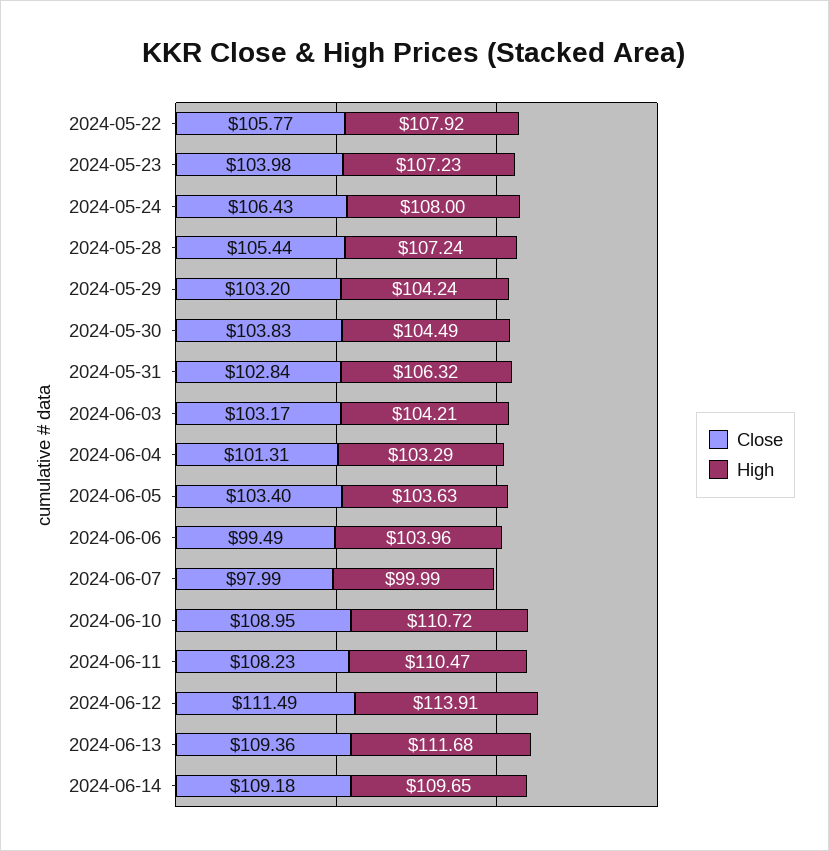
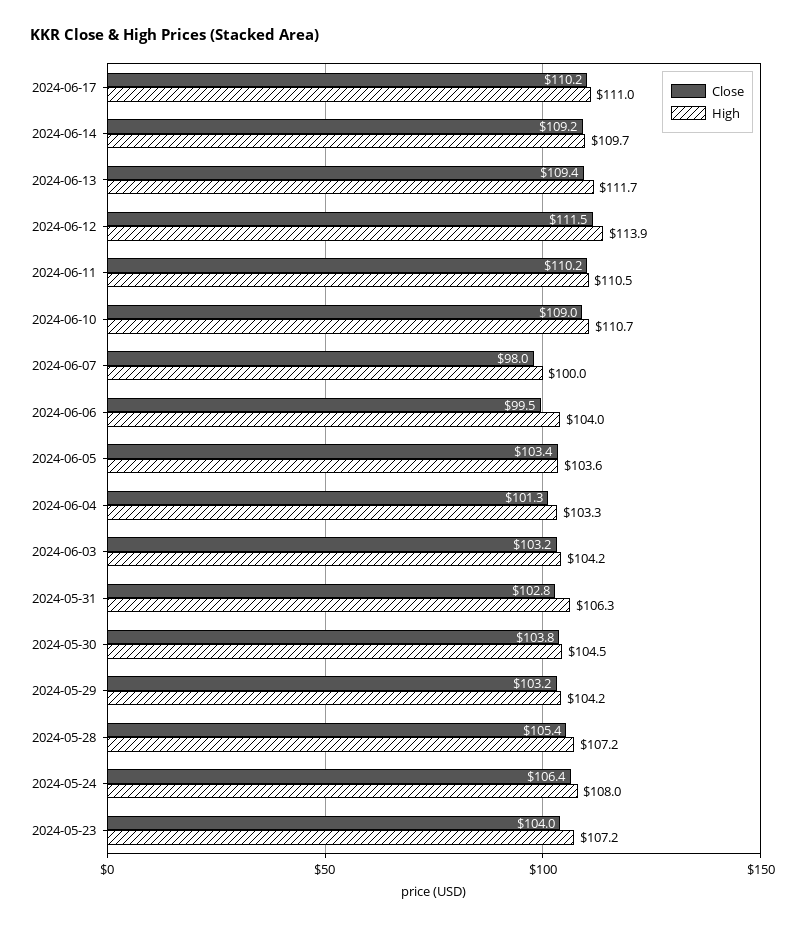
Close, 2024-05-22: 105.77 -> none
High, 2024-05-22: 107.92 -> none
Close, 2024-06-11: 108.23 -> 110.2
Close, 2024-06-17: none -> 110.2
High, 2024-06-17: none -> 111

